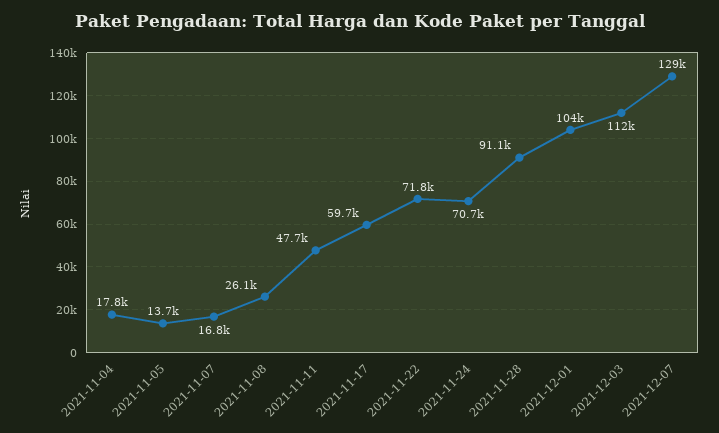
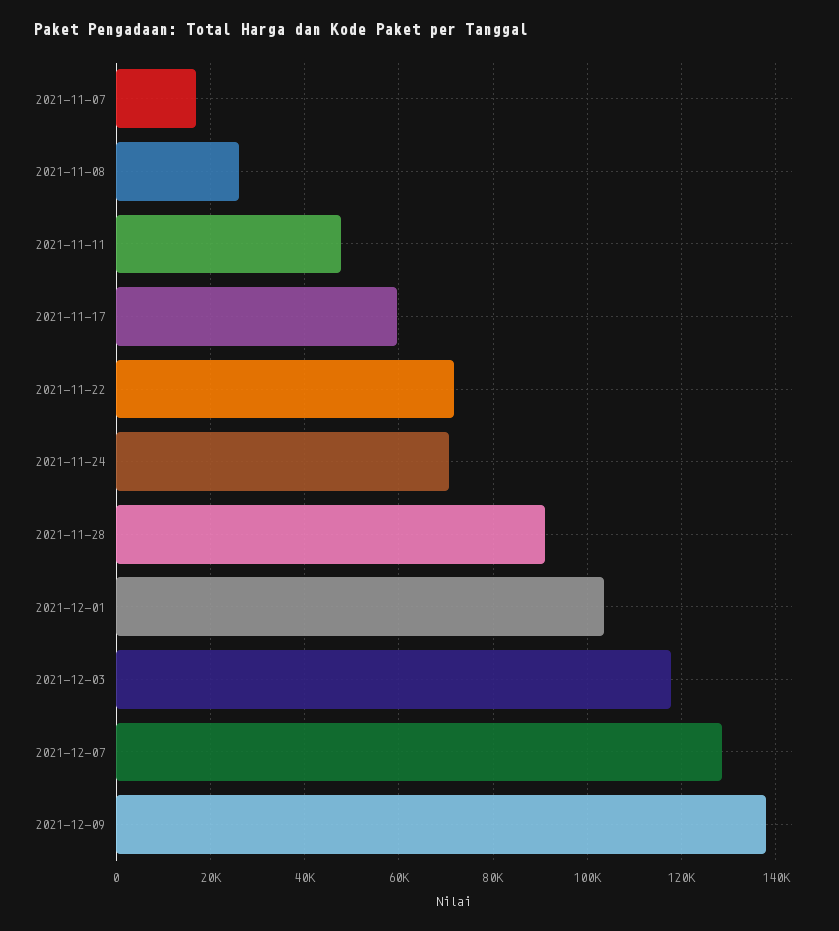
2021-11-04: 17800 -> none
2021-11-05: 13700 -> none
2021-12-03: 112000 -> 118000
2021-12-09: none -> 138000

